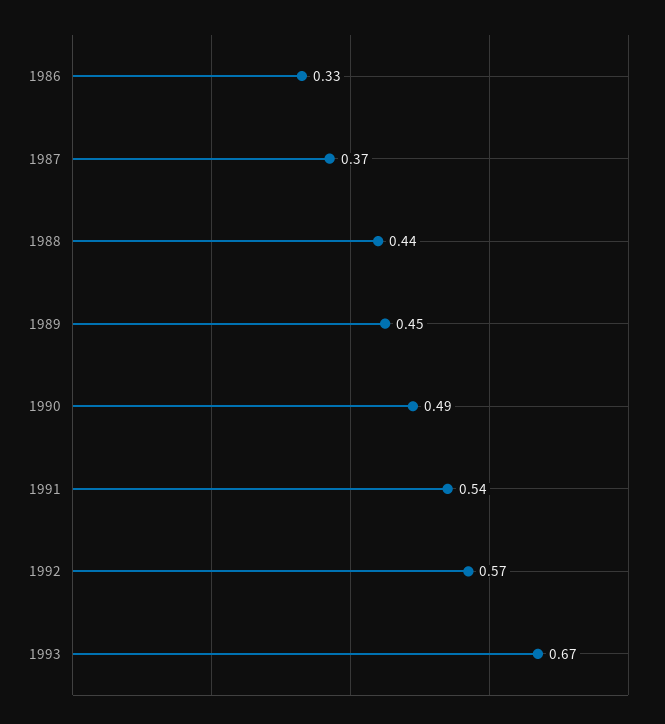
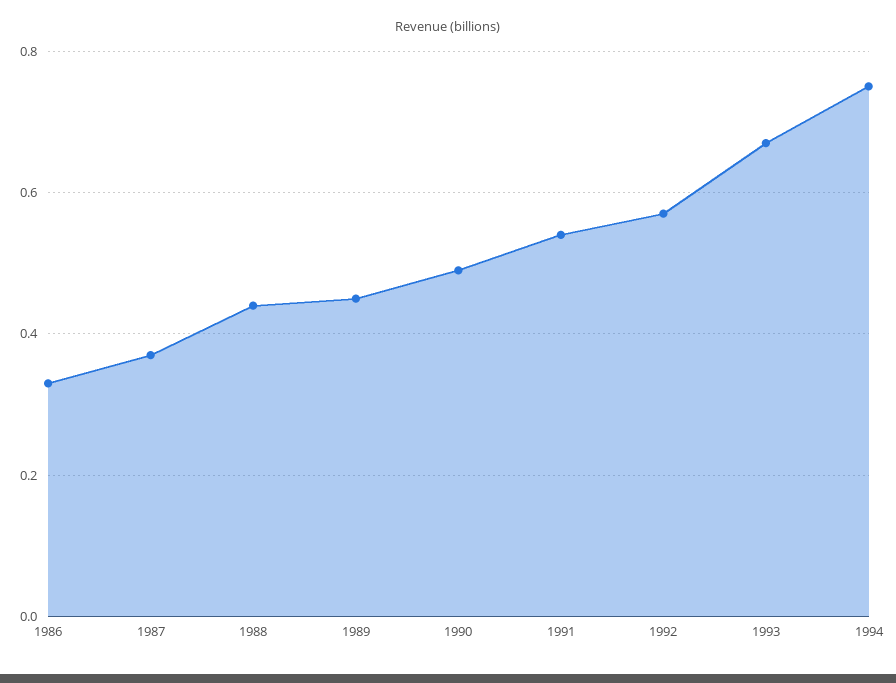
1994: none -> 0.75

